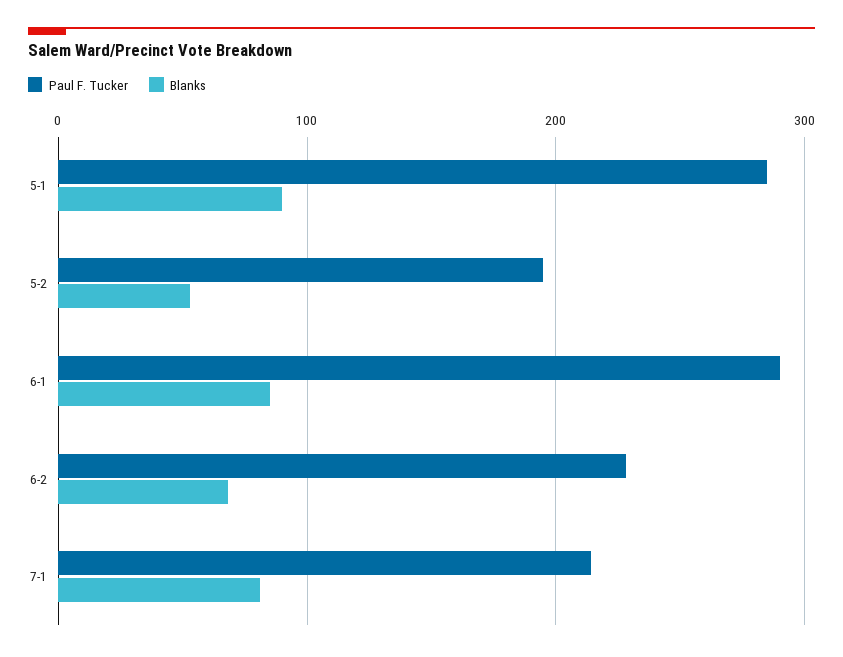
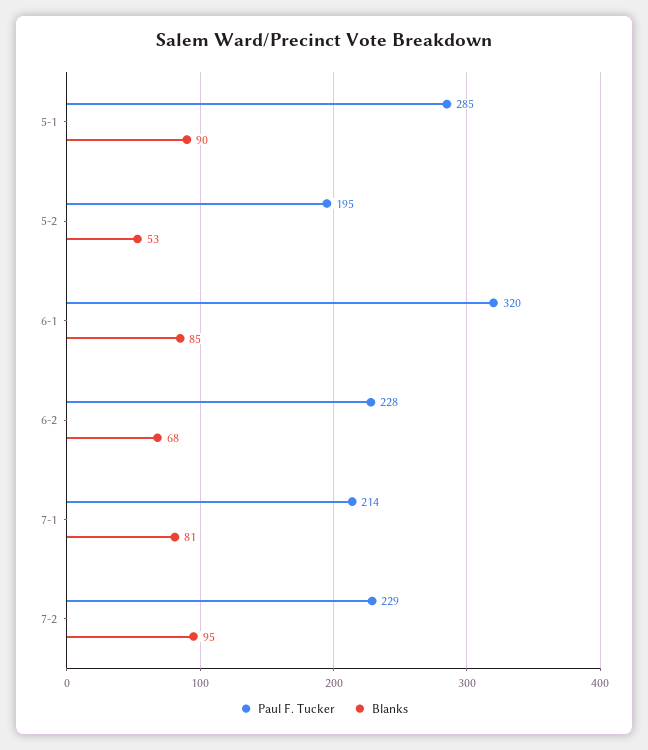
Paul F. Tucker, 6-1: 290 -> 320
Paul F. Tucker, 7-2: none -> 229
Blanks, 7-2: none -> 95

